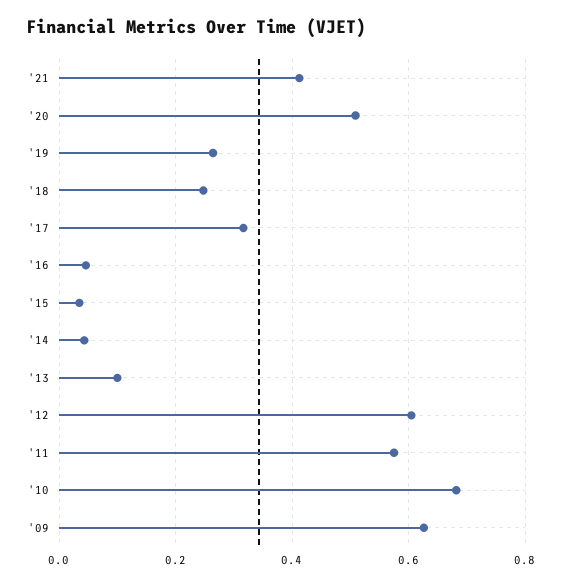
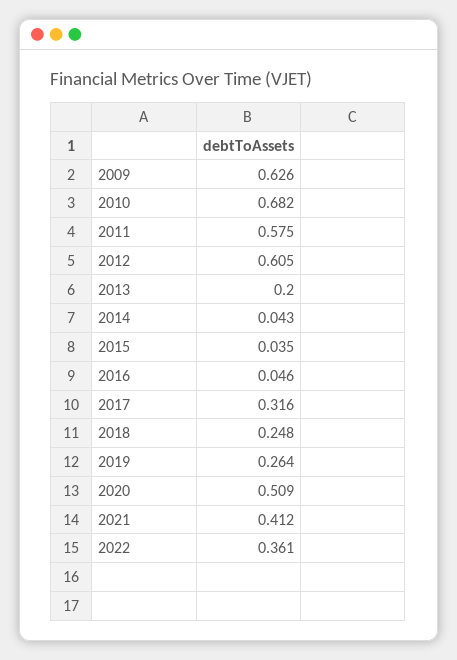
'13: 0.1 -> 0.2
2022: none -> 0.361

